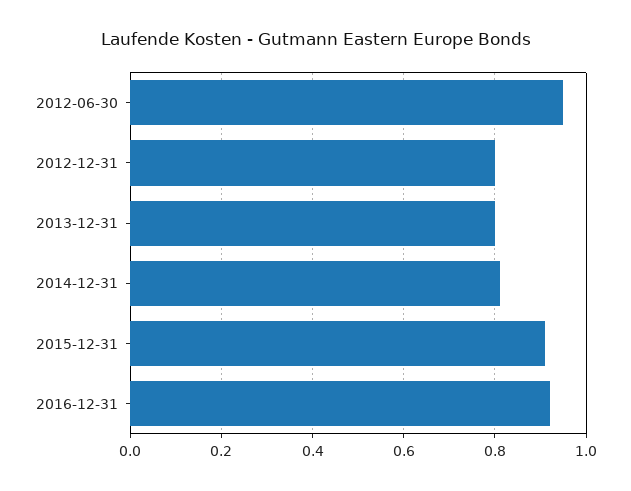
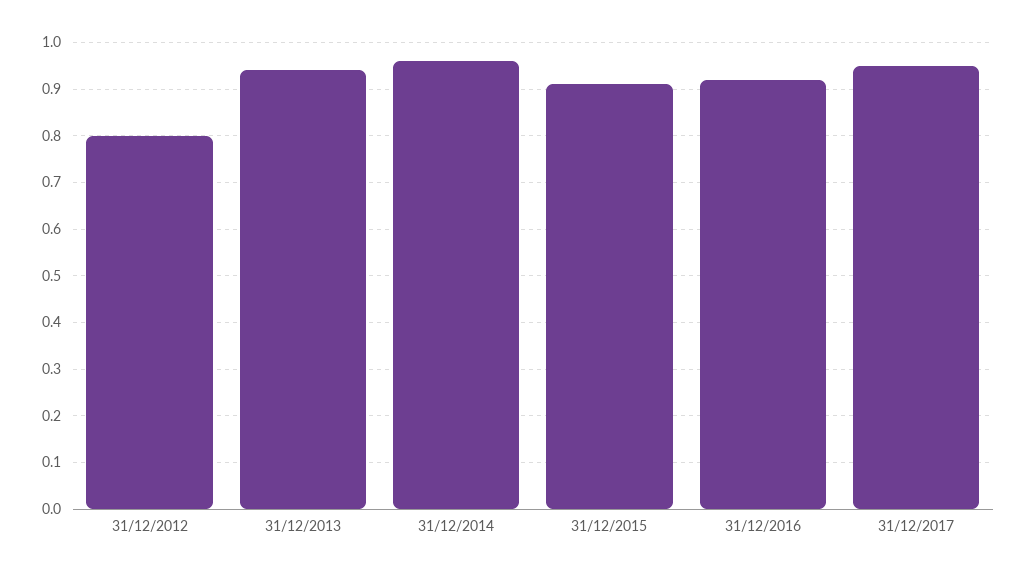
2012-06-30: 0.95 -> none
2013-12-31: 0.8 -> 0.95
2014-12-31: 0.8 -> 0.95
31/12/2017: none -> 0.95

